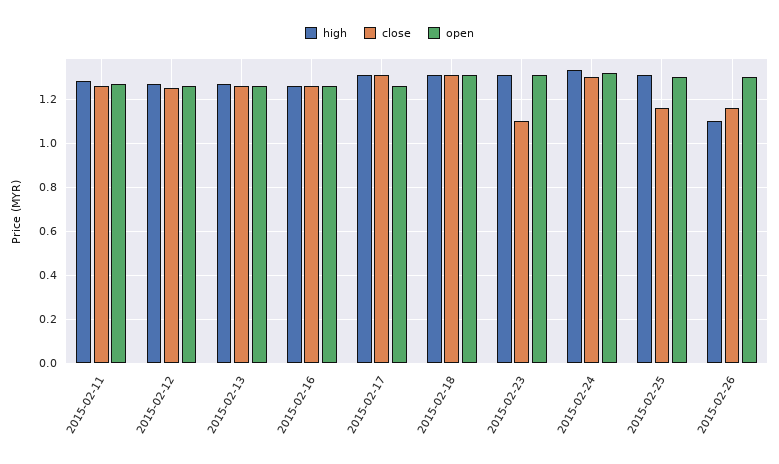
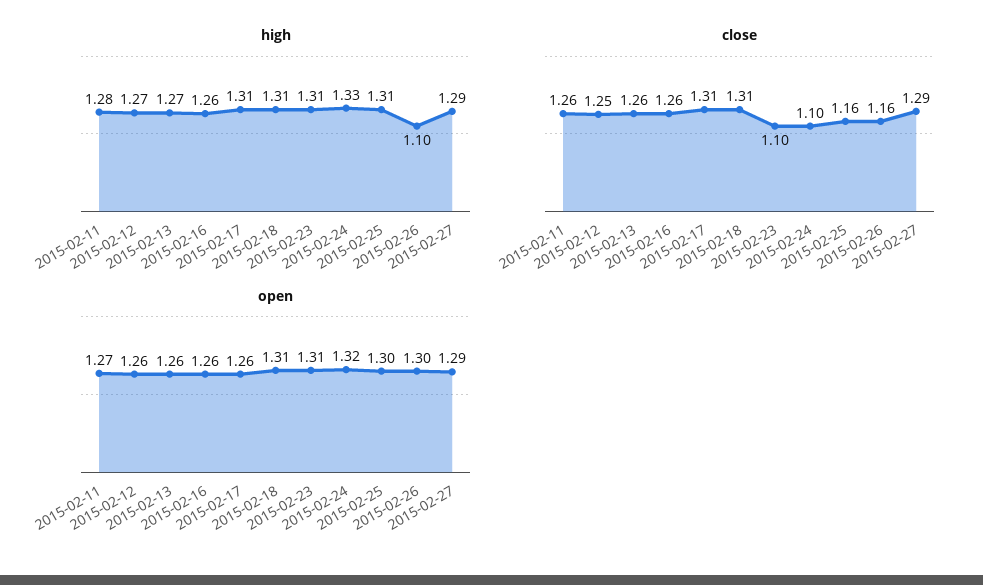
close, 2015-02-24: 1.3 -> 1.1
high, 2015-02-27: none -> 1.29
close, 2015-02-27: none -> 1.29
open, 2015-02-27: none -> 1.29

